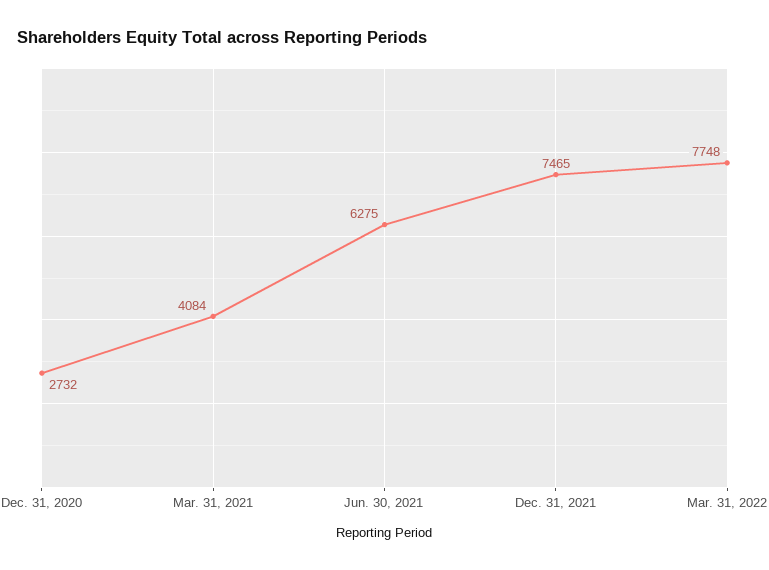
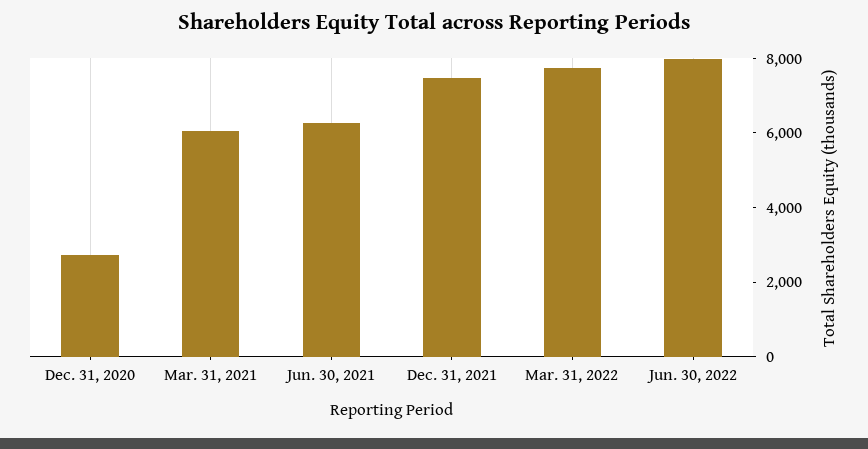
Mar. 31, 2021: 4084 -> 6000
Jun. 30, 2022: none -> 8000

